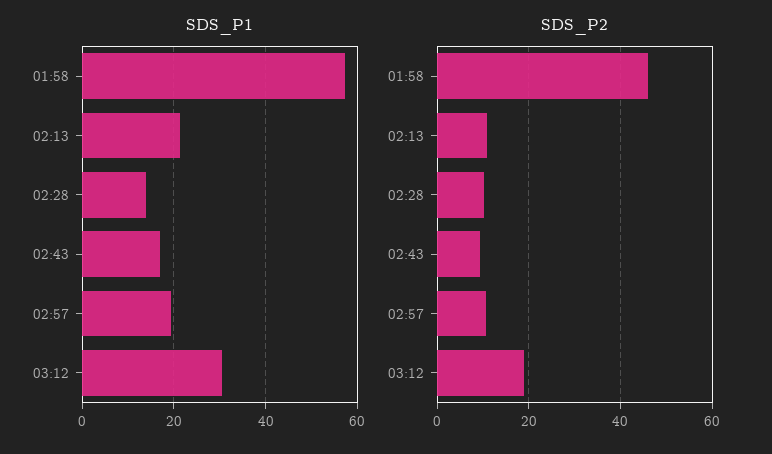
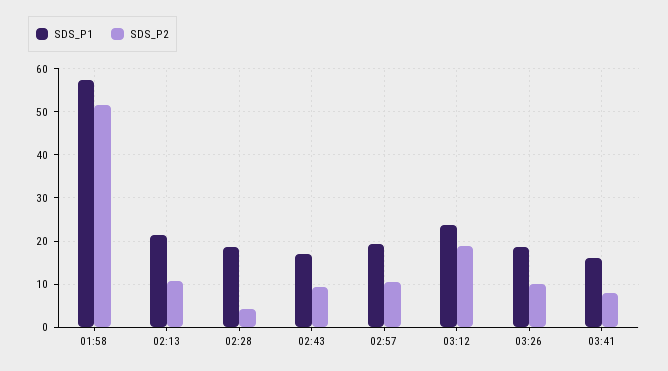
SDS_P1, 02:28: 14 -> 18
SDS_P1, 03:12: 30 -> 24
SDS_P2, 01:58: 46 -> 52
SDS_P2, 02:28: 10 -> 4
SDS_P1, 03:26: none -> 18
SDS_P2, 03:26: none -> 10
SDS_P1, 03:41: none -> 16
SDS_P2, 03:41: none -> 8

